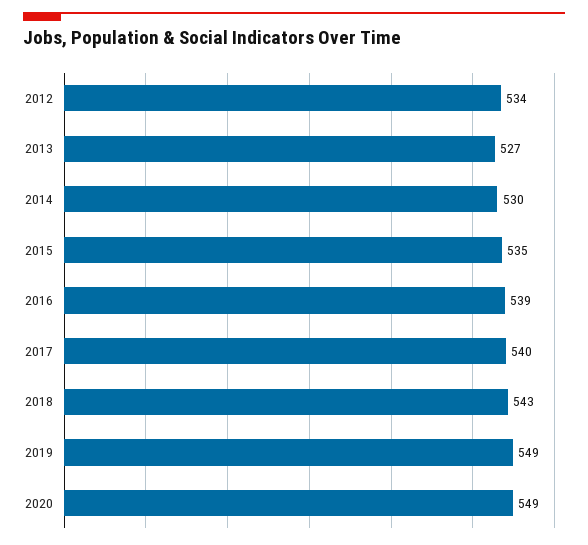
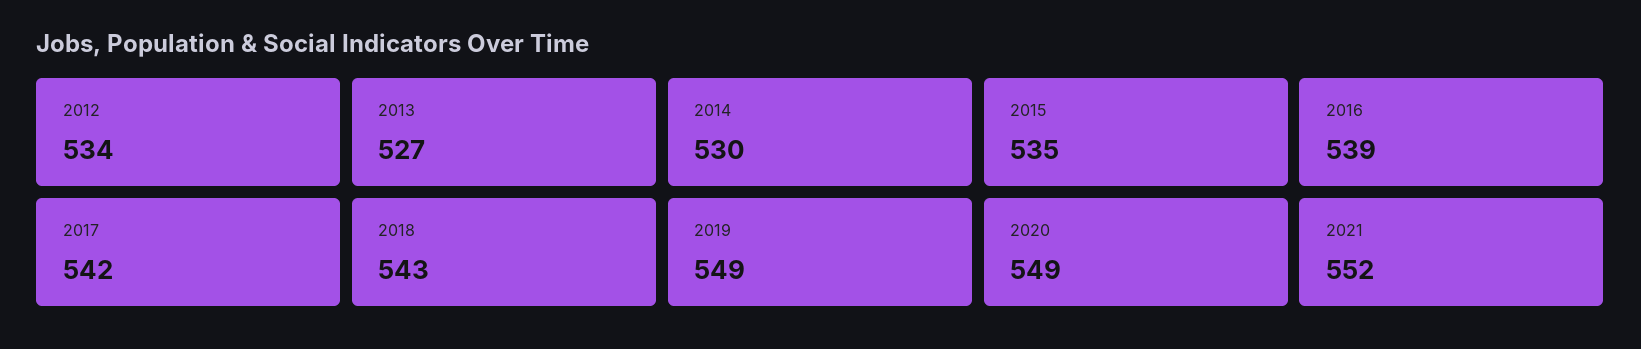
2017: 540 -> 542
2021: none -> 552

